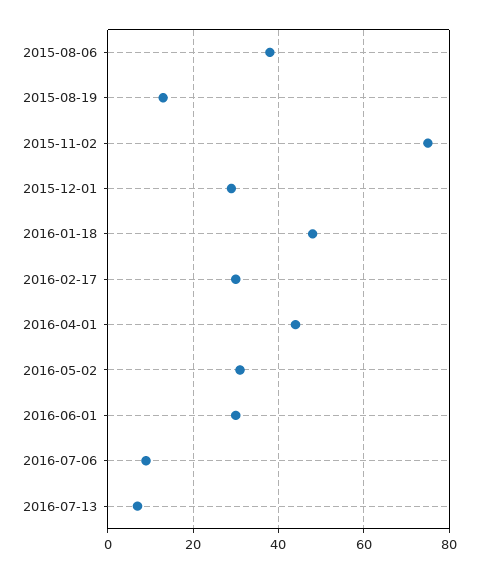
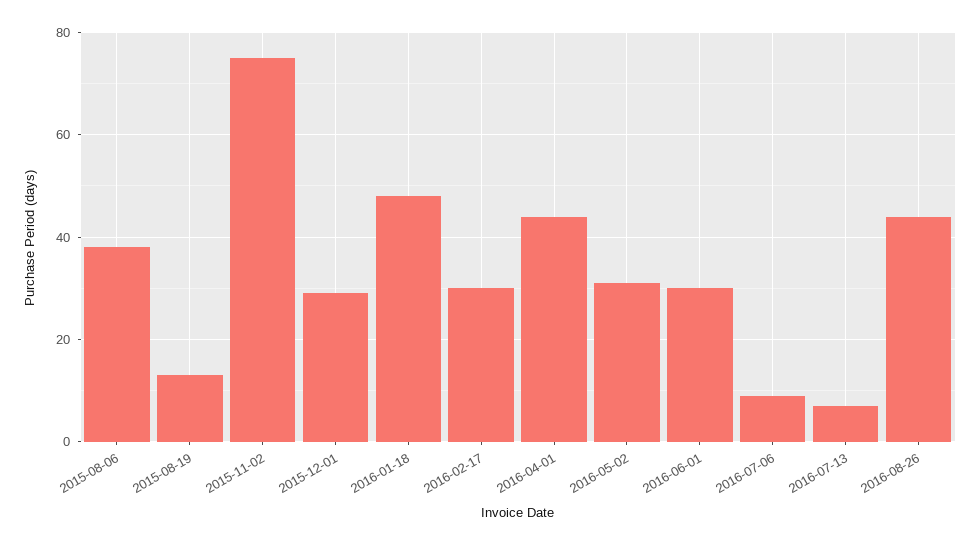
2016-08-26: none -> 45

